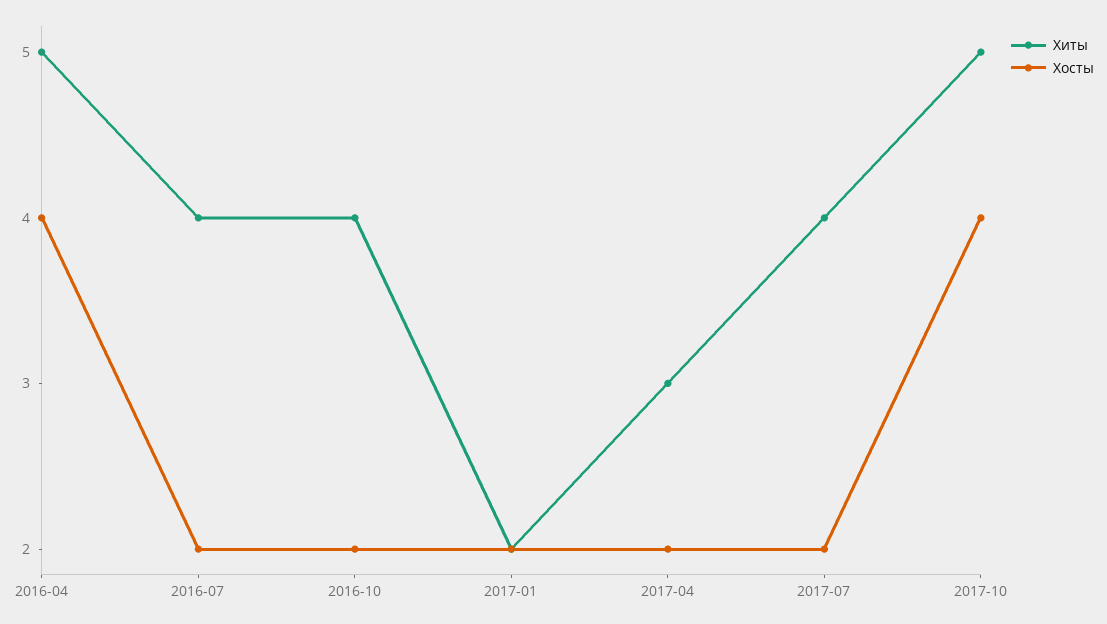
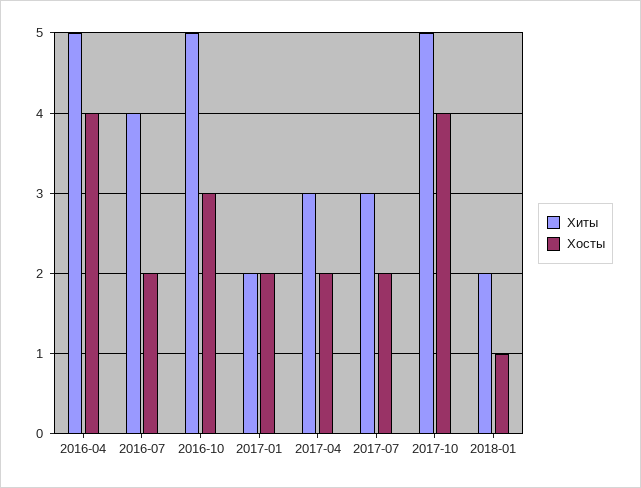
Хиты, 2016-10: 4 -> 5
Хосты, 2016-10: 2 -> 3
Хиты, 2017-07: 4 -> 3
Хиты, 2018-01: none -> 2
Хосты, 2018-01: none -> 1

